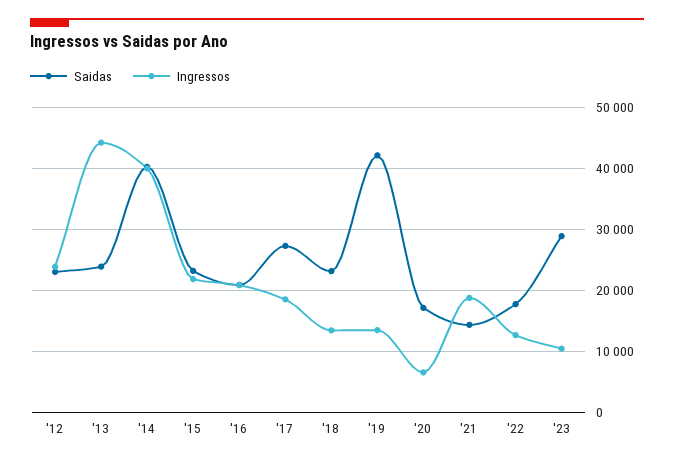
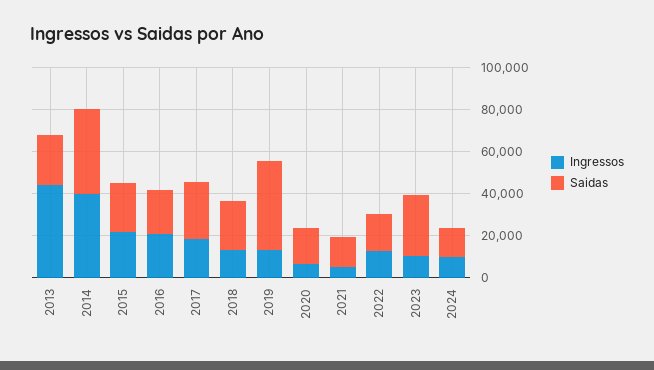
Saidas, '12: 23000 -> none
Ingressos, '12: 24000 -> none
Ingressos, '21: 19000 -> 5000
Ingressos, 2024: none -> 10000
Saidas, 2024: none -> 15000

